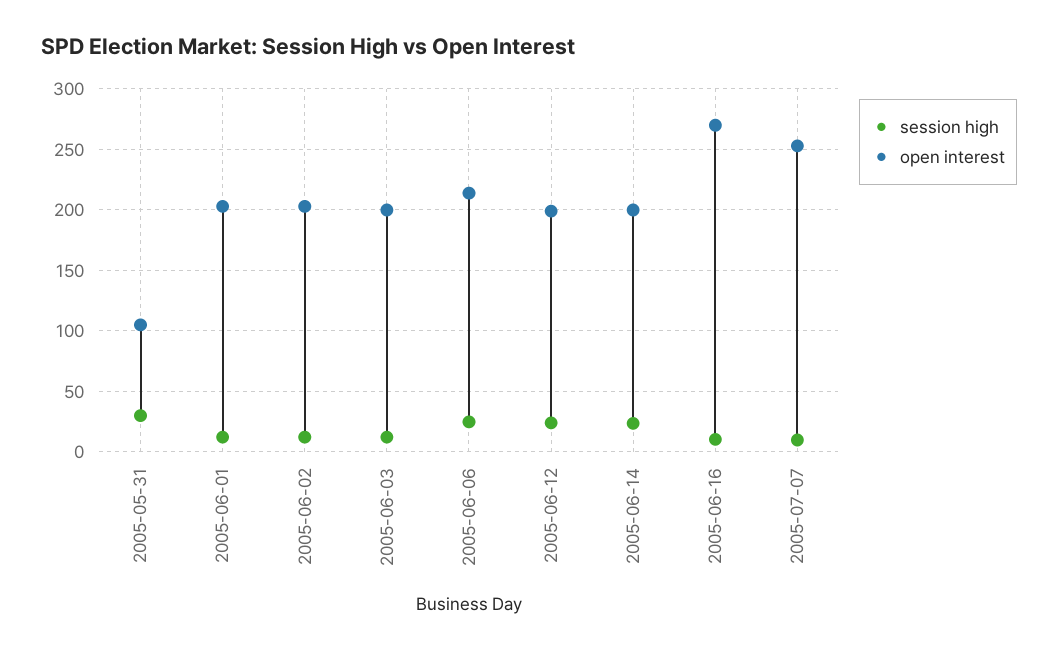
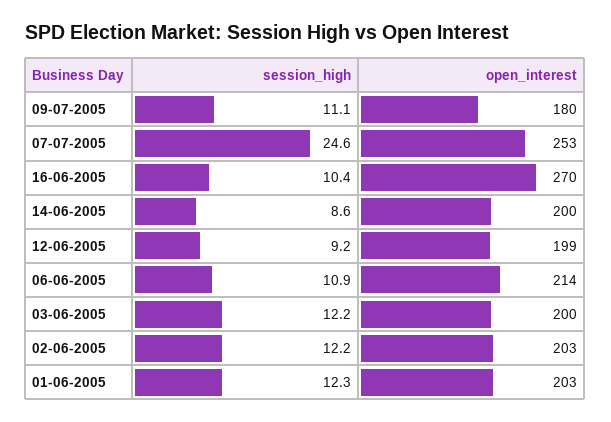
session high, 2005-05-31: 30 -> none
open interest, 2005-05-31: 105 -> none
session high, 2005-06-06: 25 -> 10.9
session high, 2005-06-12: 25 -> 9.2
session high, 2005-06-14: 25 -> 8.6
session high, 2005-07-07: 10 -> 24.6
session high, 09-07-2005: none -> 11.1
open interest, 09-07-2005: none -> 180

